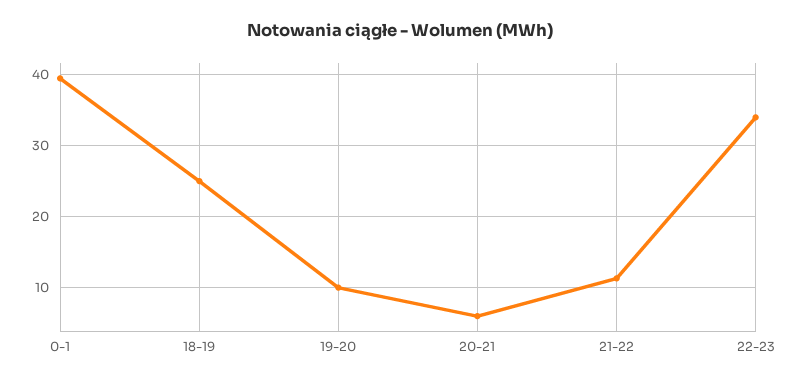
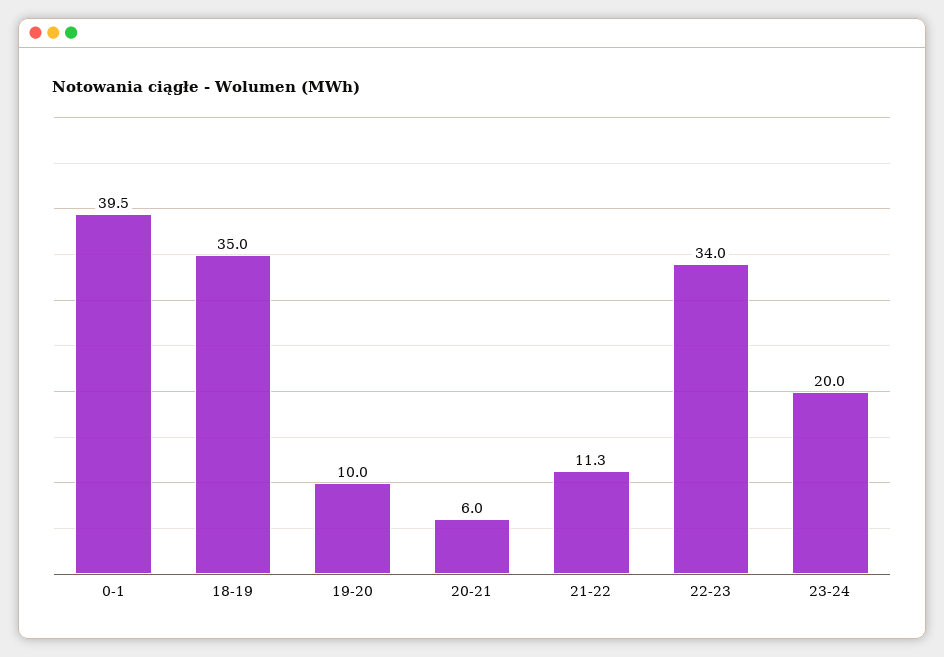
18-19: 25 -> 35
23-24: none -> 20

